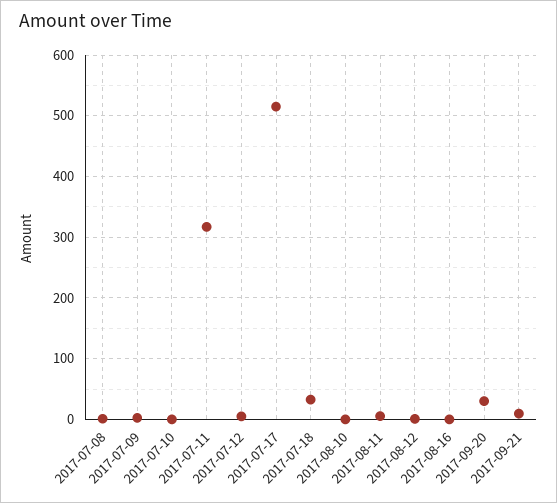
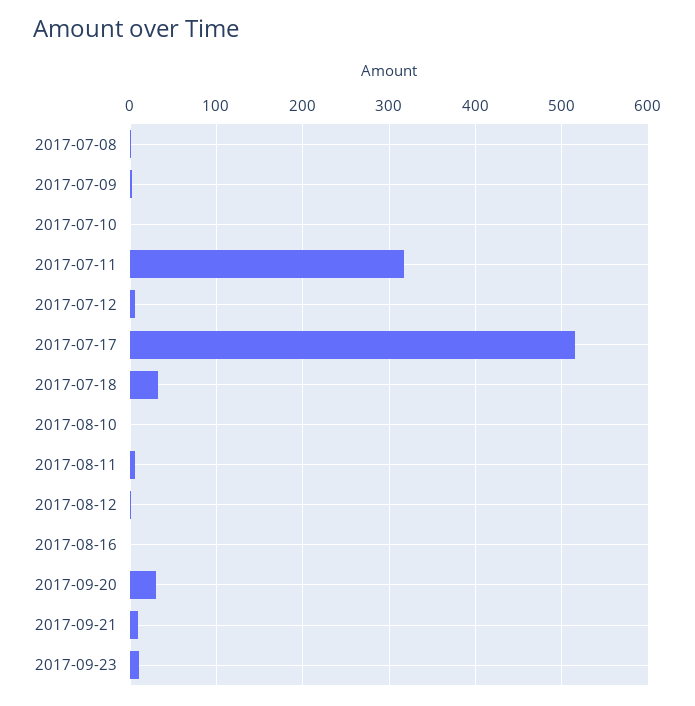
2017-09-23: none -> 10

